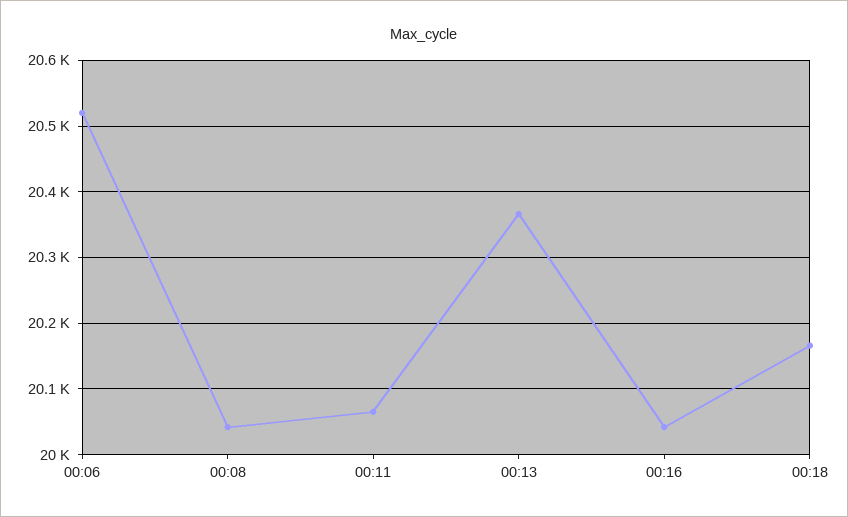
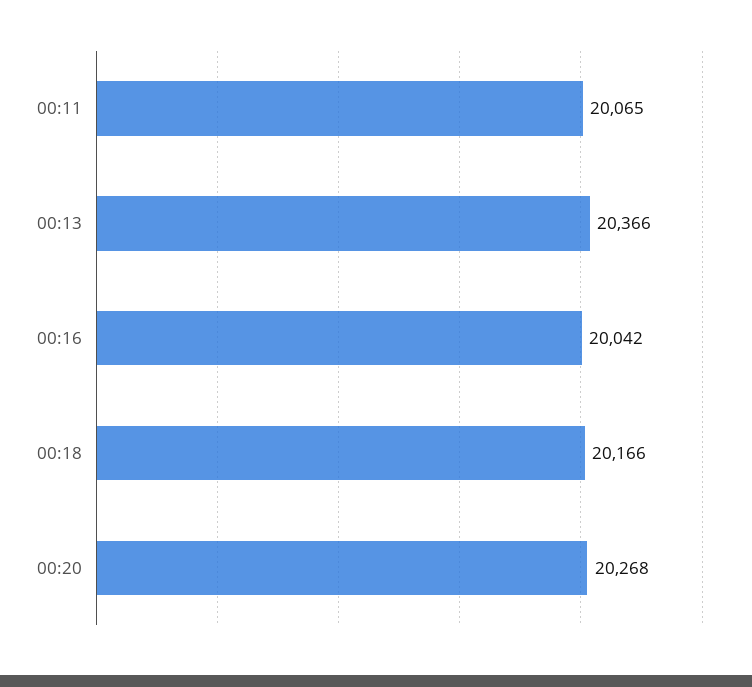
00:06: 20520 -> none
00:08: 20040 -> none
00:20: none -> 20268

